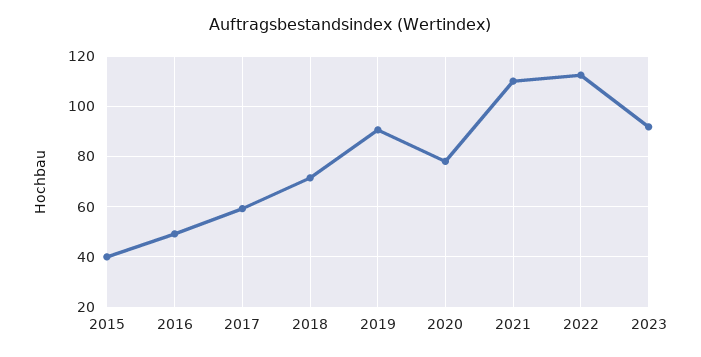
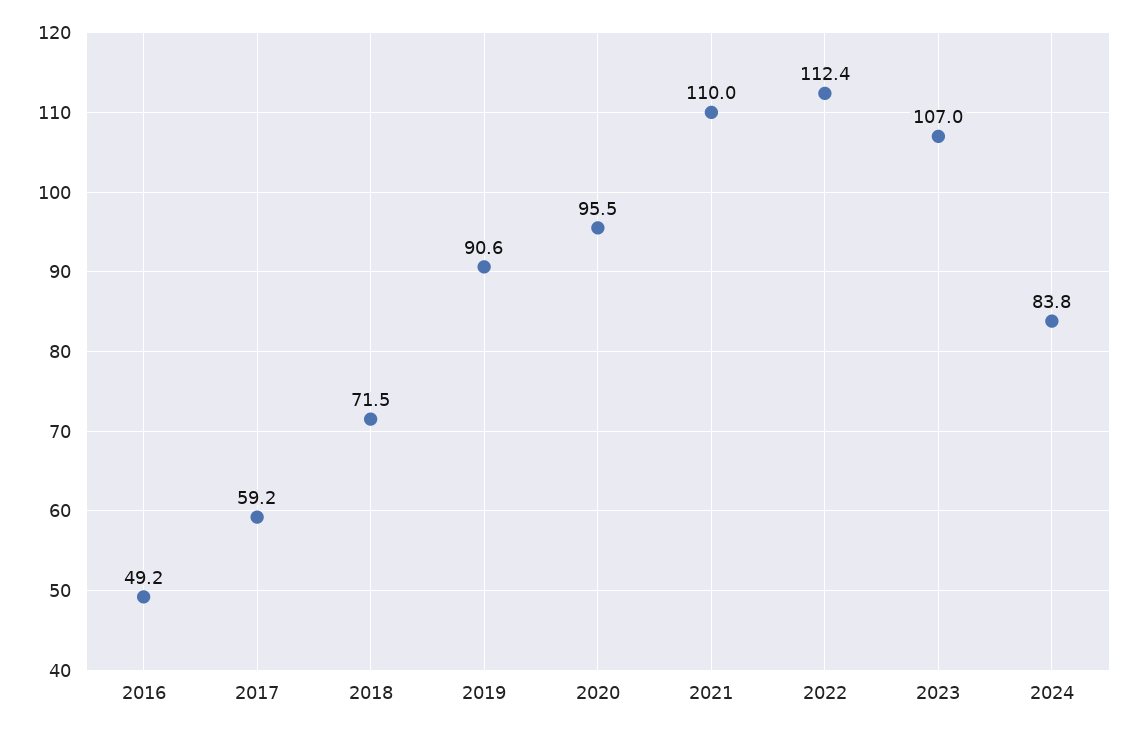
2015: 40 -> none
2020: 77.5 -> 95.5
2023: 92.5 -> 107
2024: none -> 83.8

